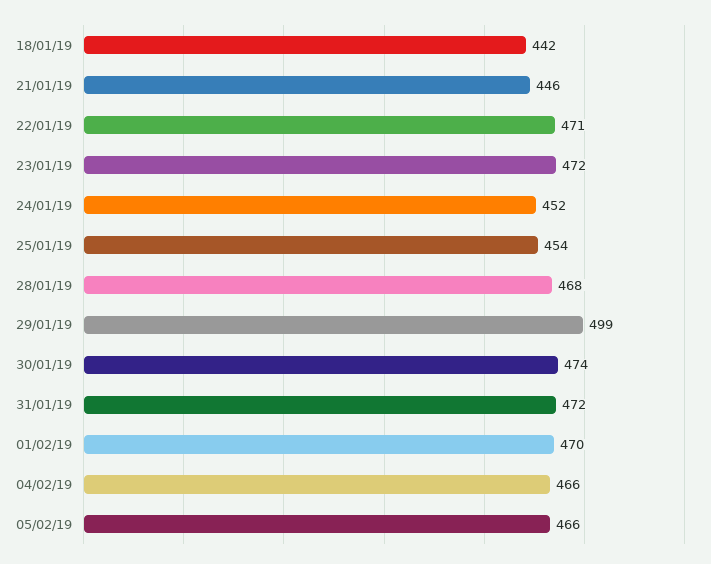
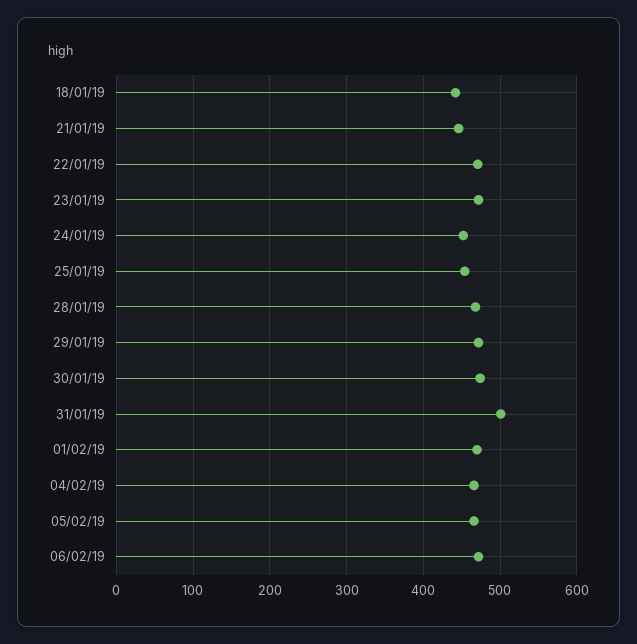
29/01/19: 499 -> 470
31/01/19: 472 -> 500
06/02/19: none -> 470

